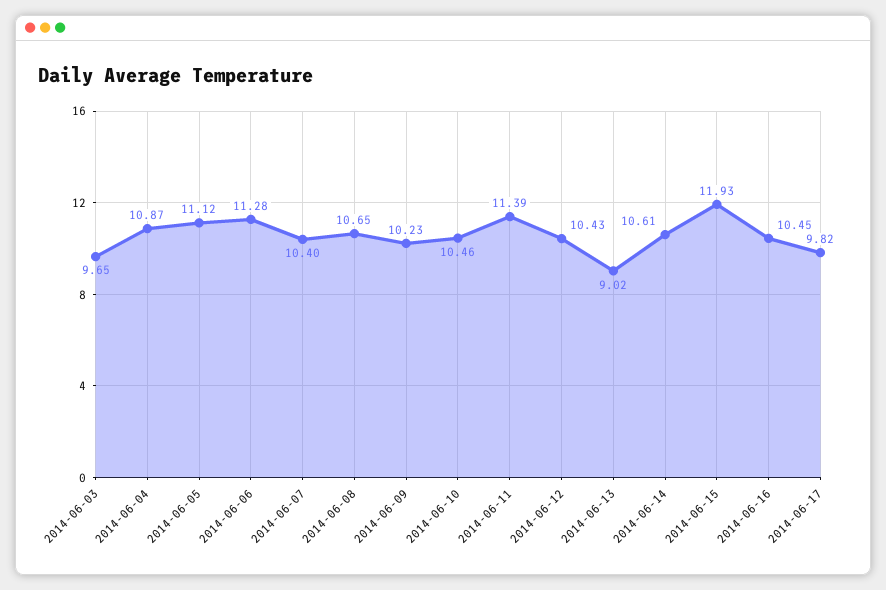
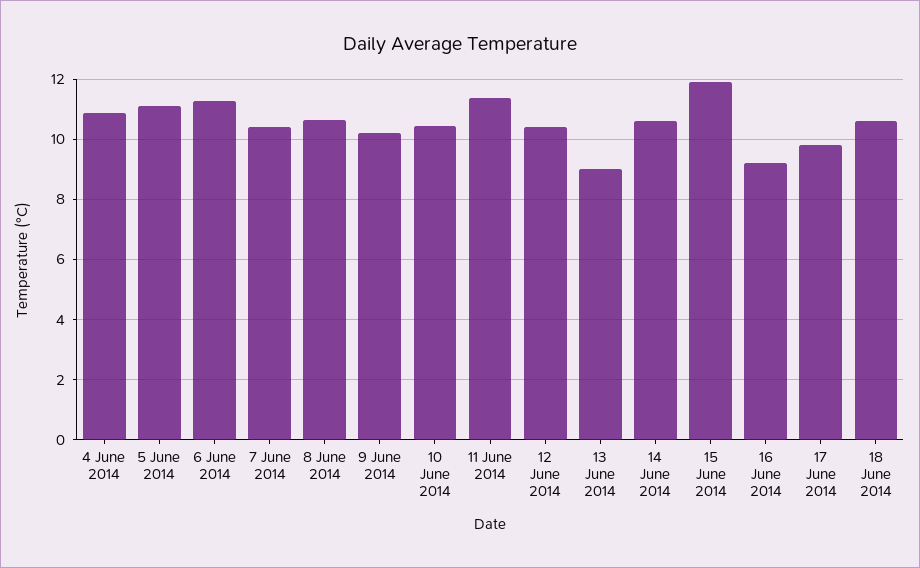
2014-06-03: 9.65 -> none
2014-06-16: 10.45 -> 9.2
18 June 2014: none -> 10.6

